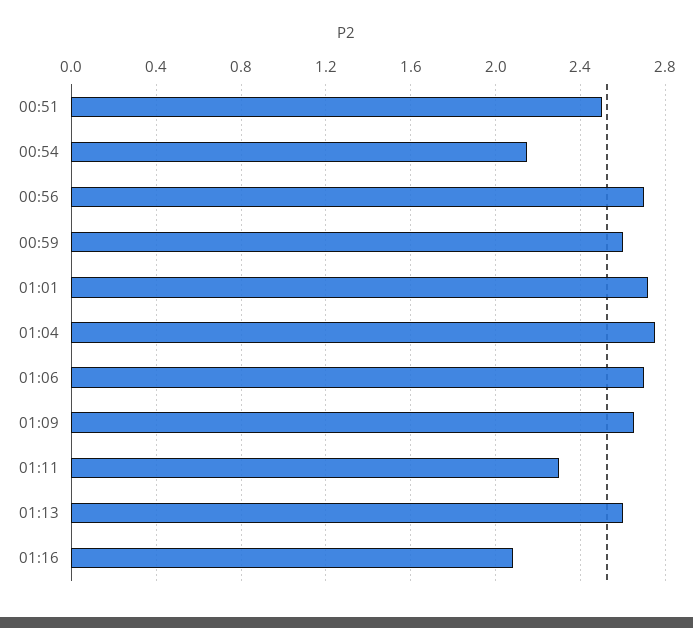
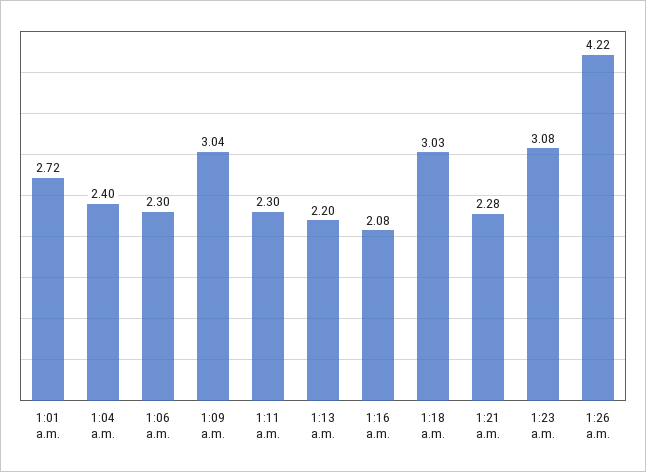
00:51: 2.5 -> none
00:54: 2.15 -> none
00:56: 2.7 -> none
00:59: 2.6 -> none
01:04: 2.75 -> 2.4
01:06: 2.7 -> 2.3
01:09: 2.65 -> 3.04
01:13: 2.6 -> 2.2
1:18 a.m.: none -> 3.03
1:21 a.m.: none -> 2.28
1:23 a.m.: none -> 3.08
1:26 a.m.: none -> 4.22

